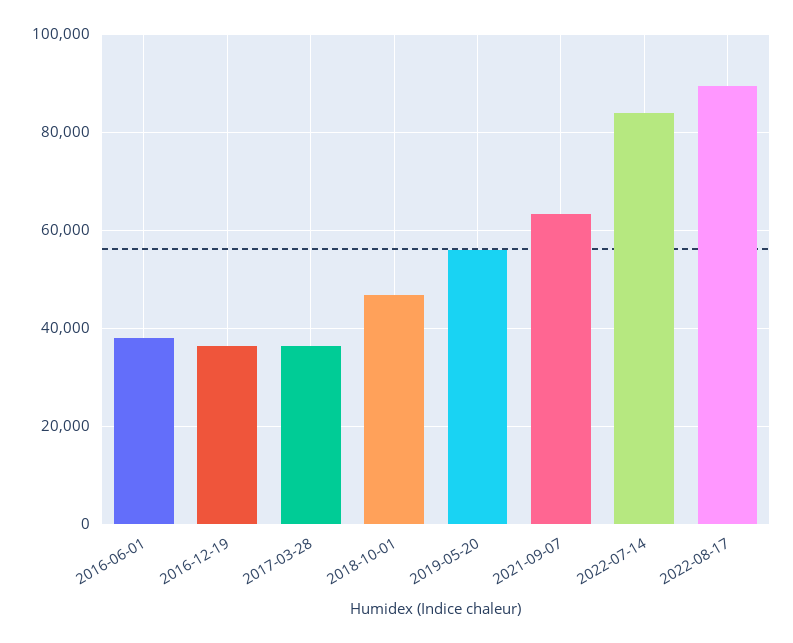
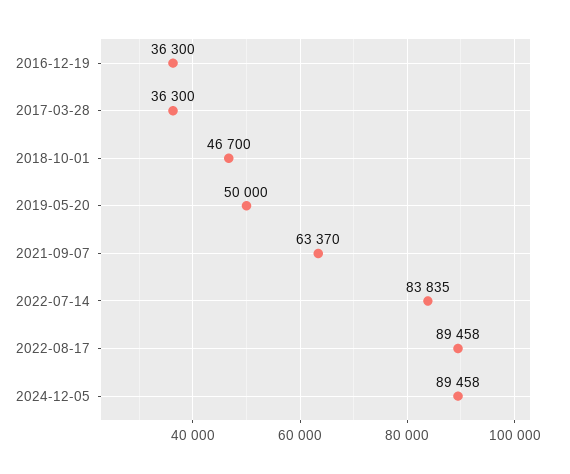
2016-06-01: 38000 -> none
2019-05-20: 56000 -> 50000
2024-12-05: none -> 89458

